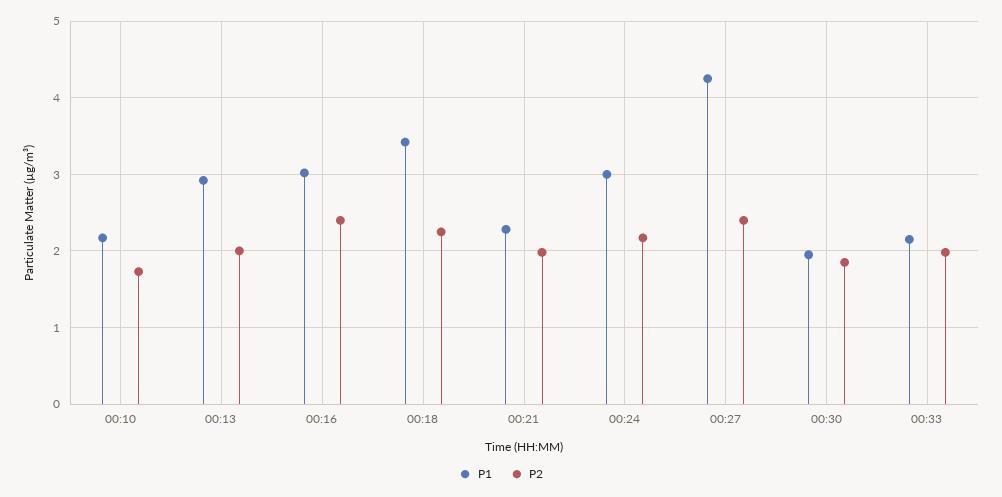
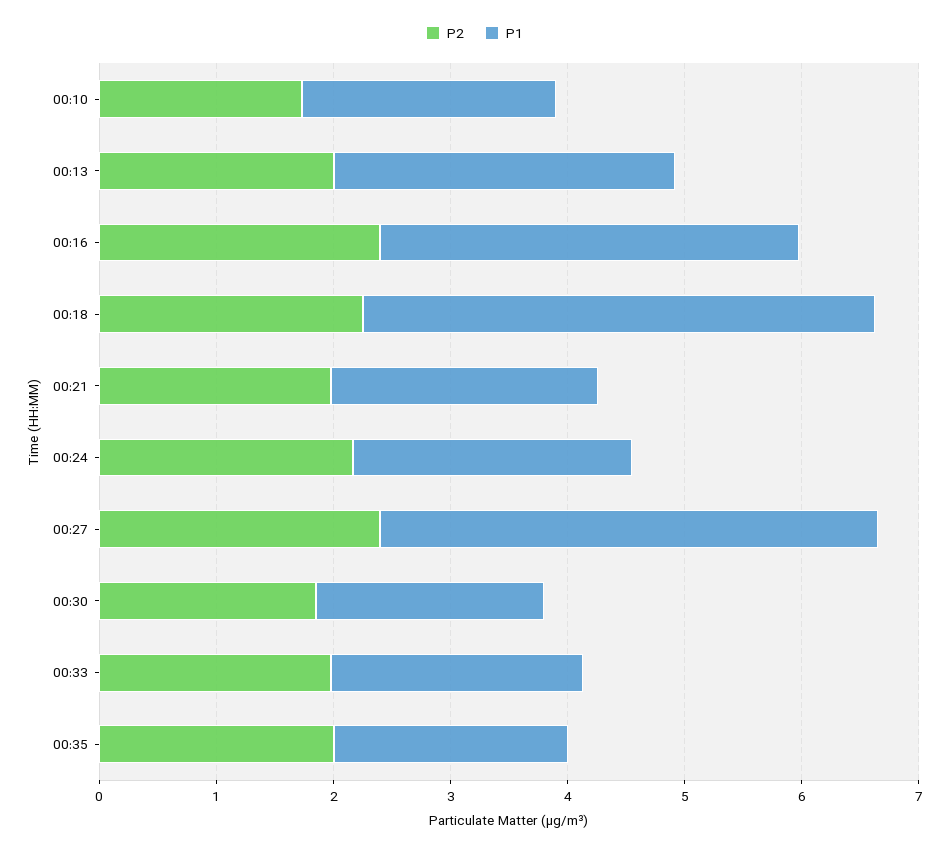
P1, 00:16: 3 -> 3.6
P1, 00:18: 3.4 -> 4.4
P1, 00:24: 3 -> 2.4
P2, 00:35: none -> 2
P1, 00:35: none -> 2

